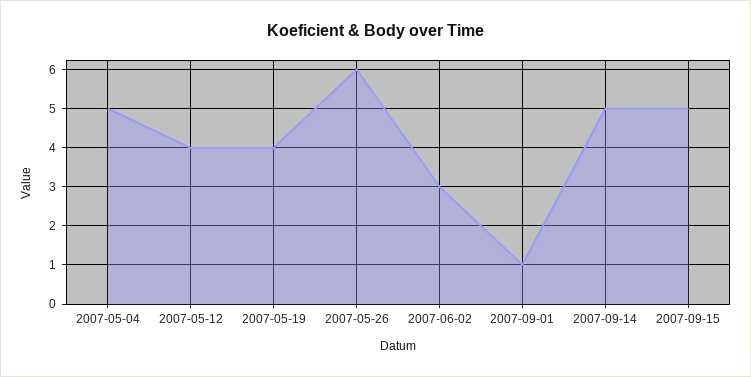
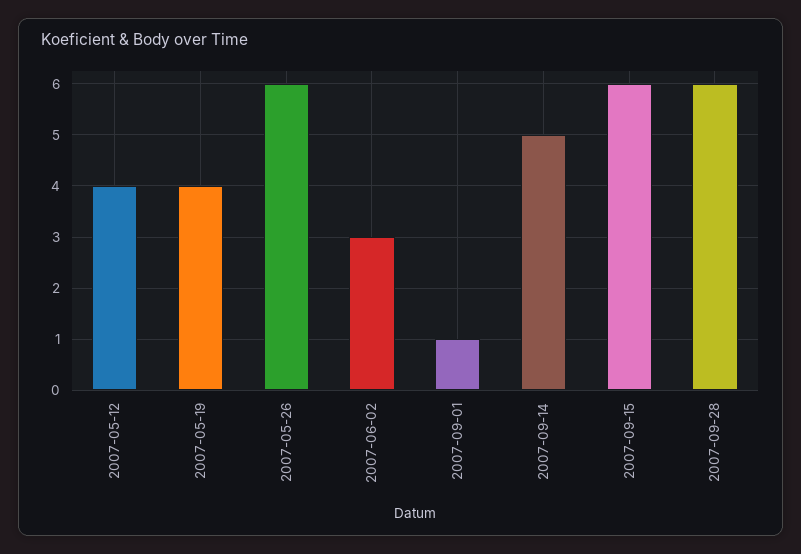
2007-05-04: 5 -> none
2007-09-15: 5 -> 6
2007-09-28: none -> 6

